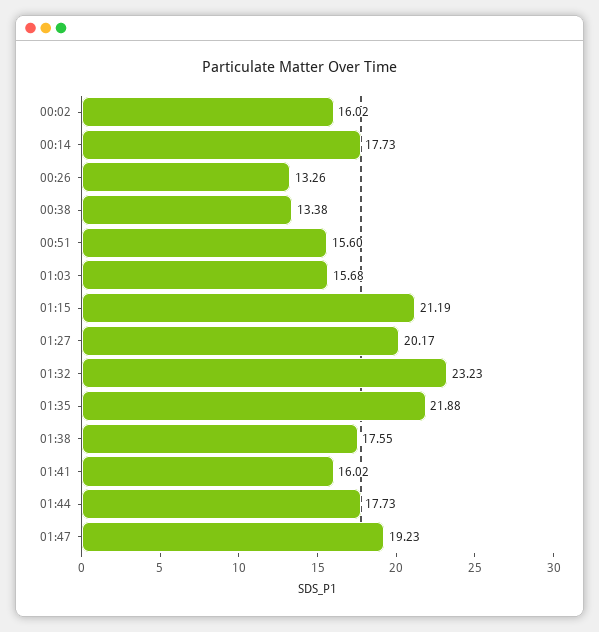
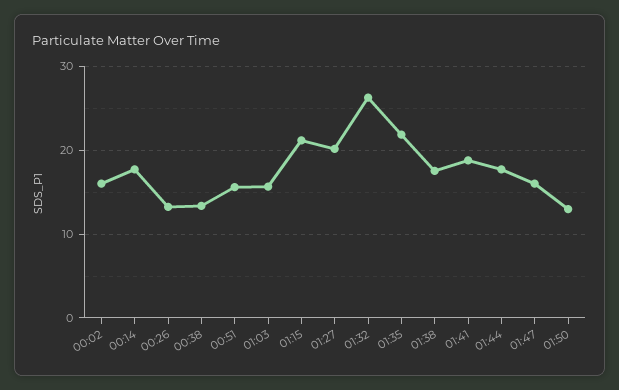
01:32: 23.23 -> 26
01:41: 16.02 -> 19
01:47: 19.23 -> 16
01:50: none -> 13

